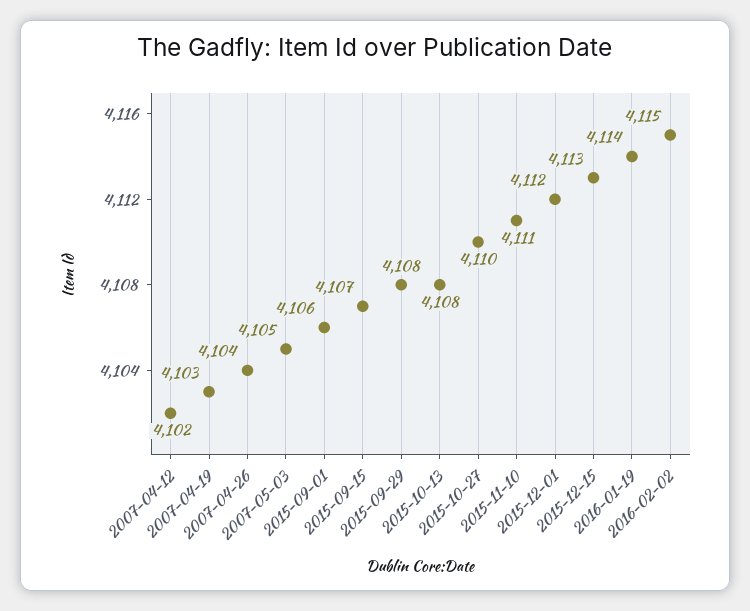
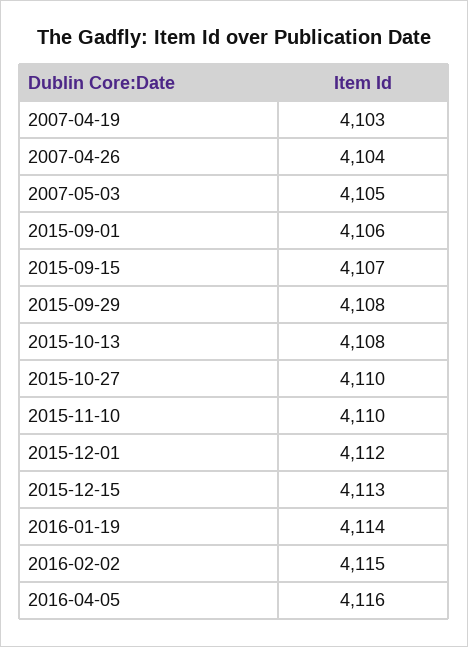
2007-04-12: 4102 -> none
2015-11-10: 4111 -> 4110
2016-04-05: none -> 4116

